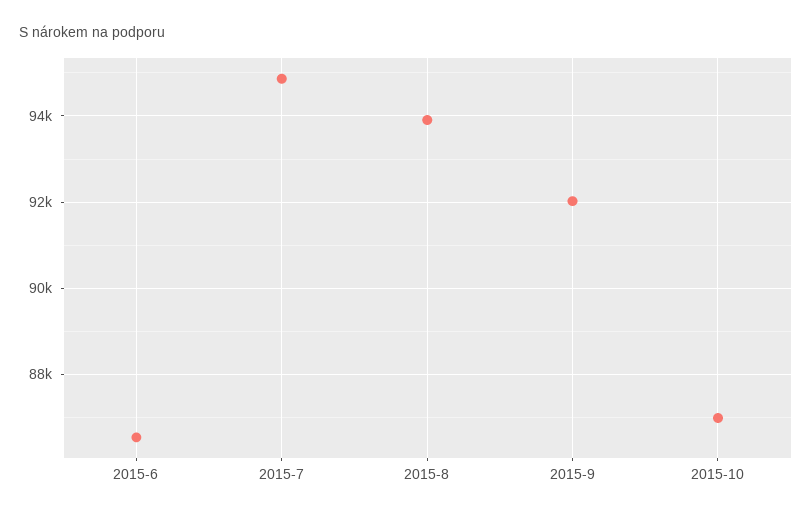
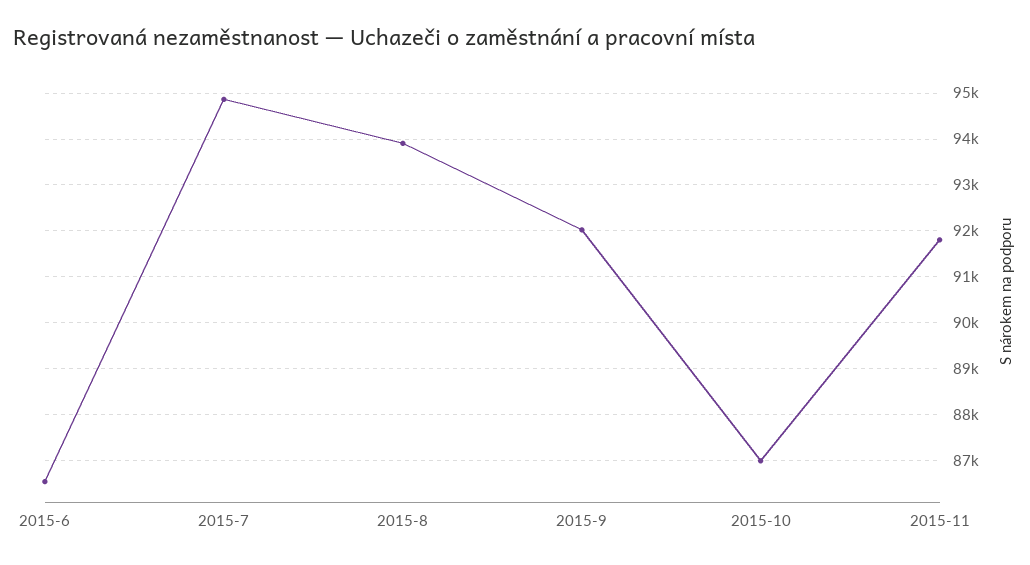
2015-11: none -> 91800

